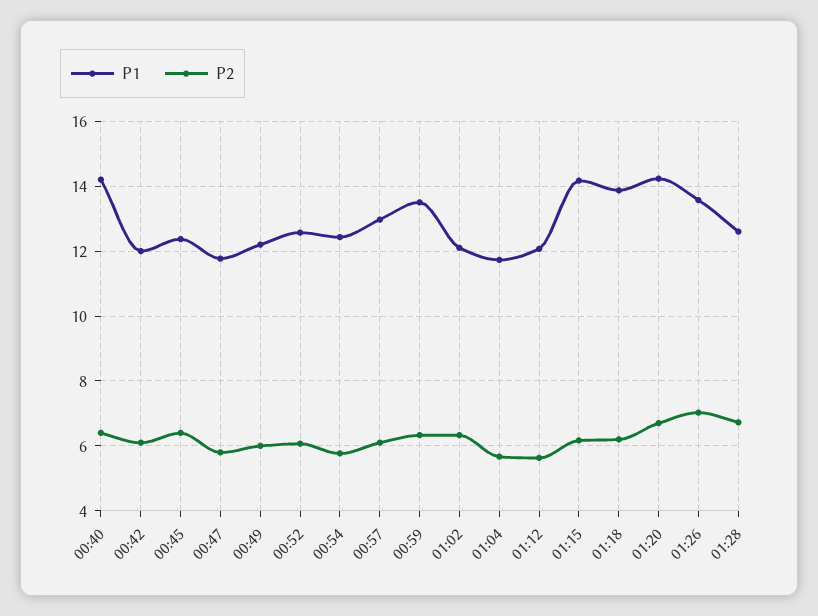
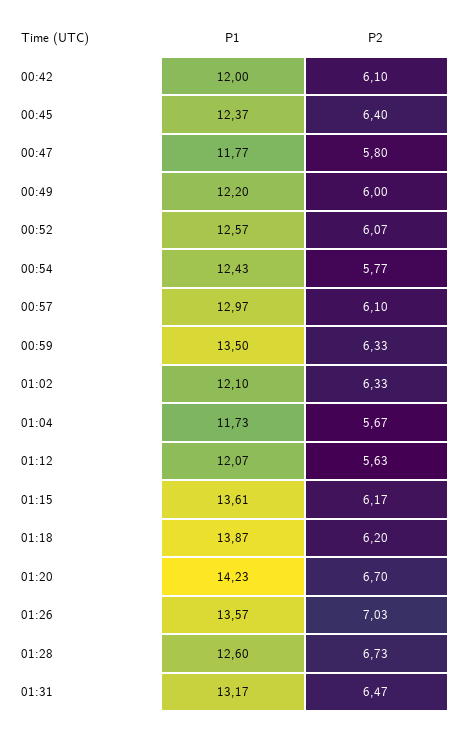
P1, 00:40: 14.2 -> none
P2, 00:40: 6.4 -> none
P1, 01:15: 14.2 -> 13.61
P1, 01:31: none -> 13.17
P2, 01:31: none -> 6.47

